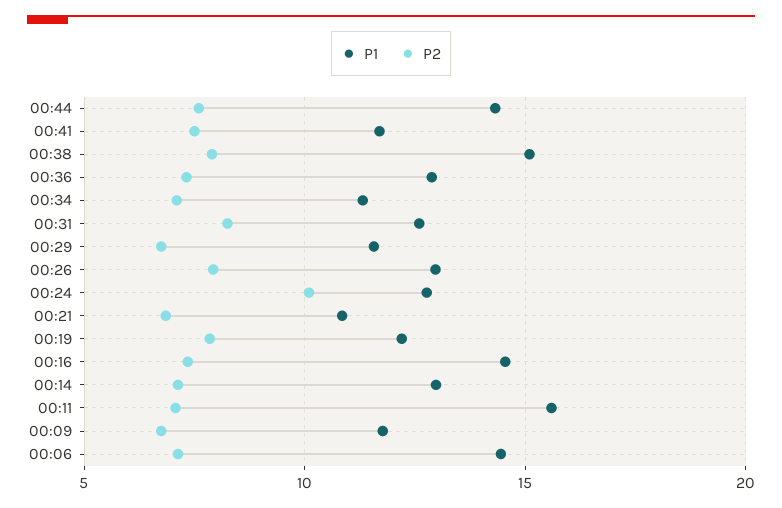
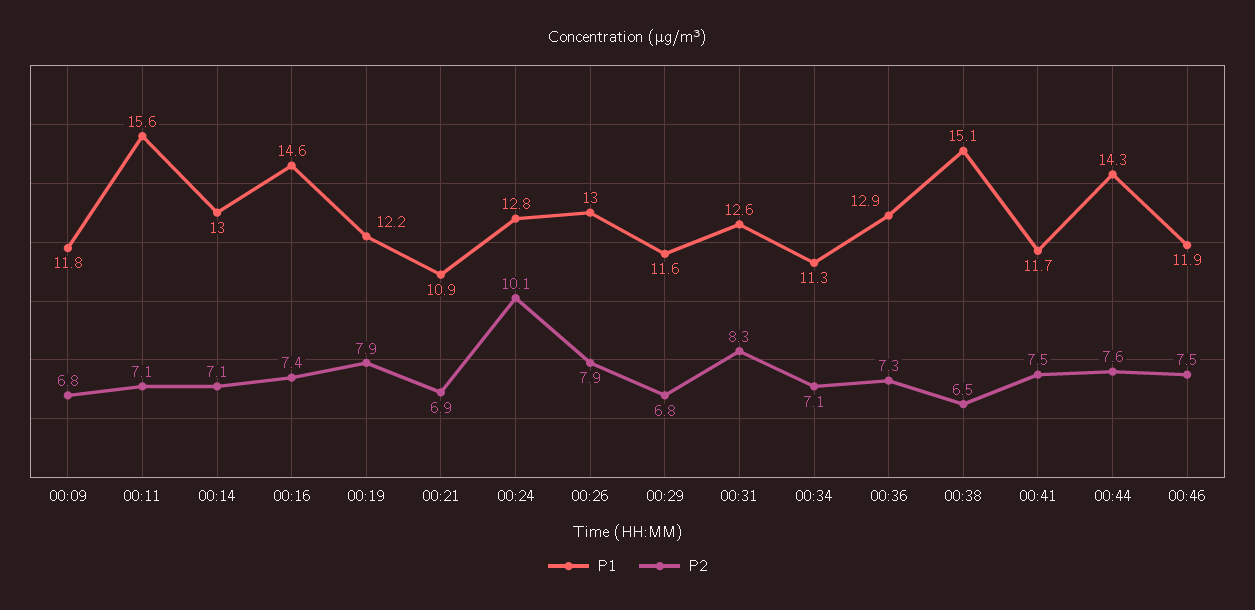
P2, 00:38: 8 -> 6.5
P1, 00:06: 14.5 -> none
P2, 00:06: 7 -> none
P1, 00:46: none -> 11.9
P2, 00:46: none -> 7.5

